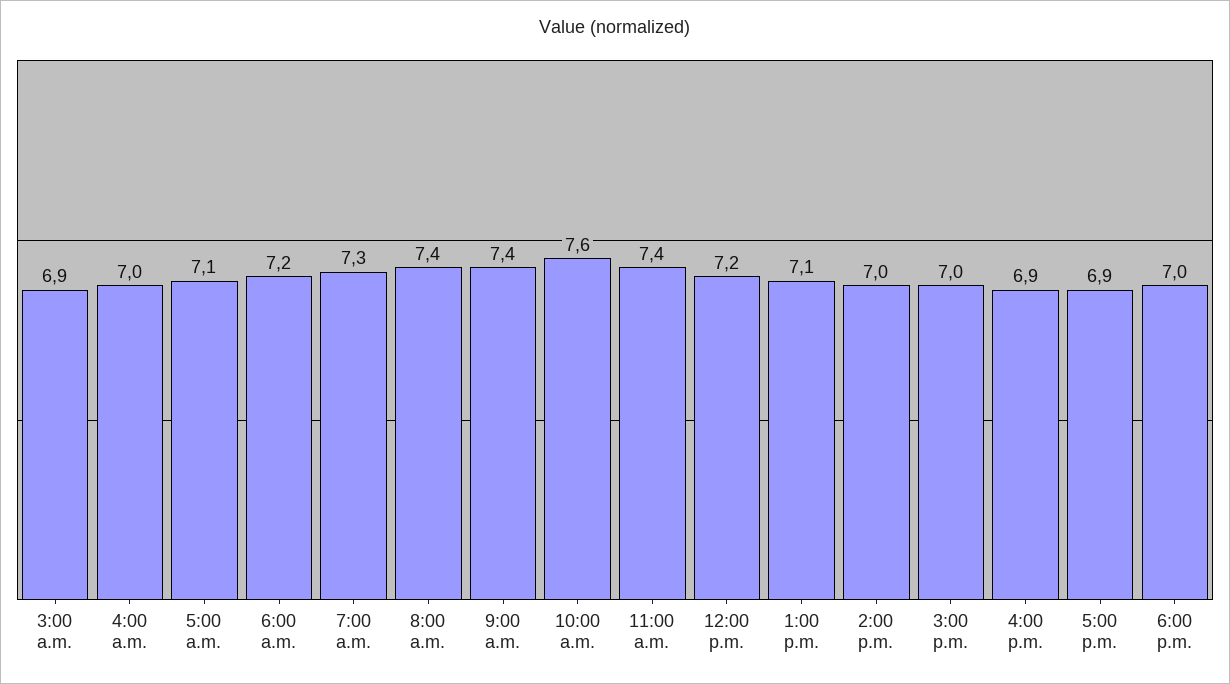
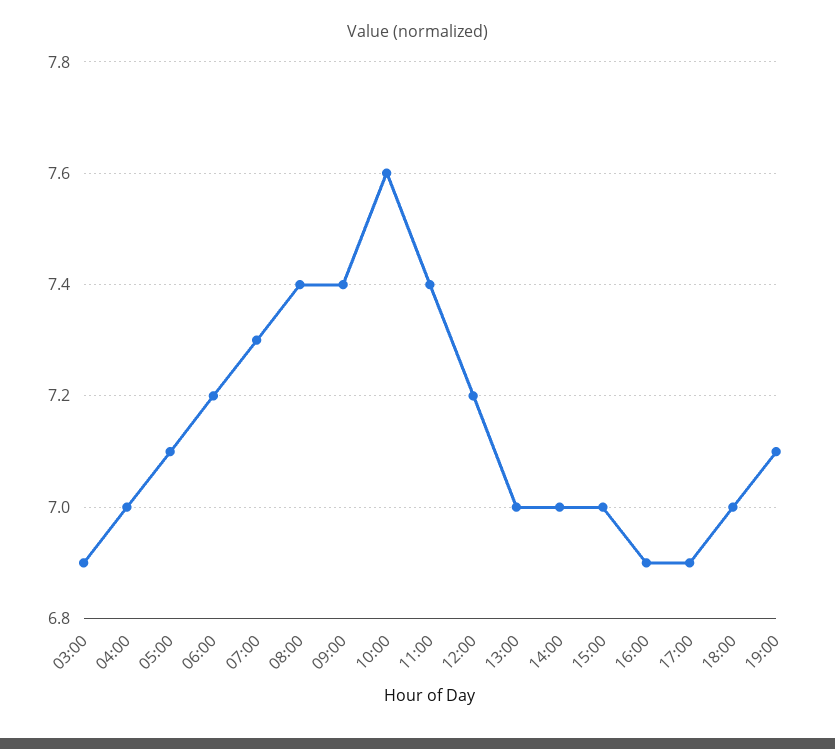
1:00 p.m.: 7.1 -> 7
19:00: none -> 7.1

